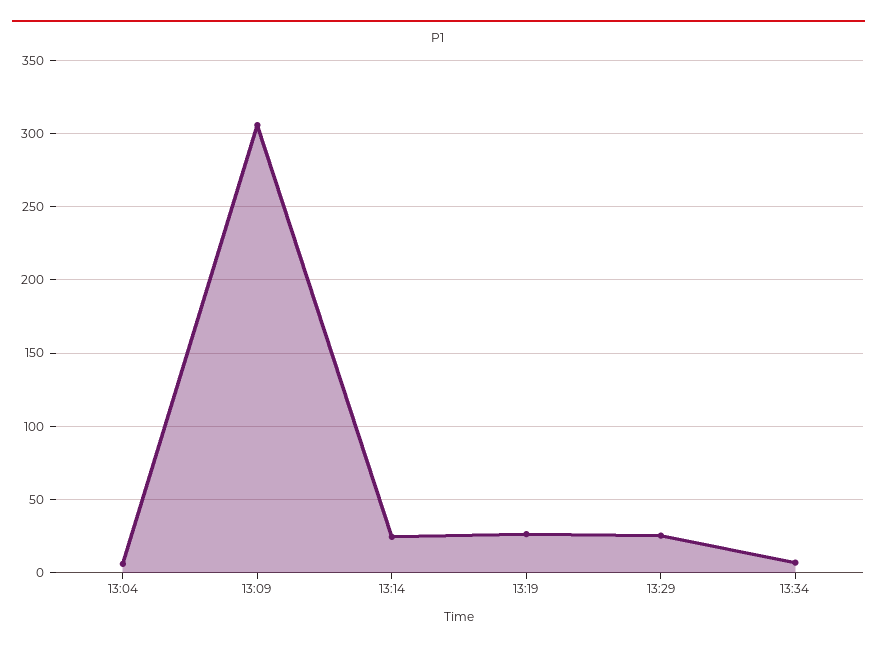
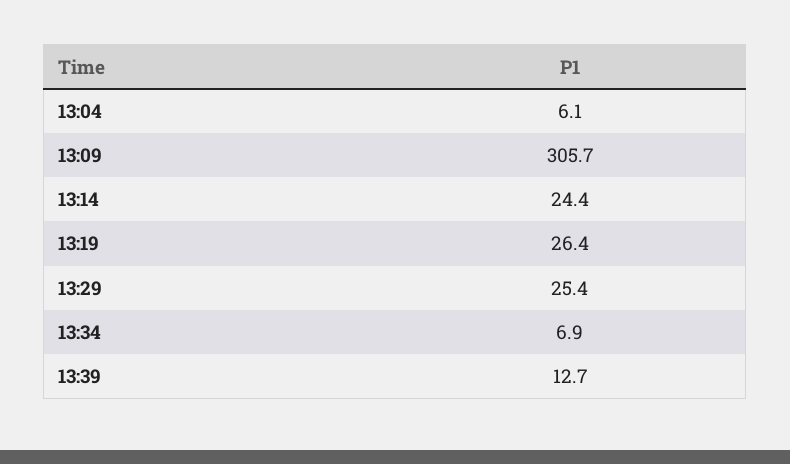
13:39: none -> 12.7

